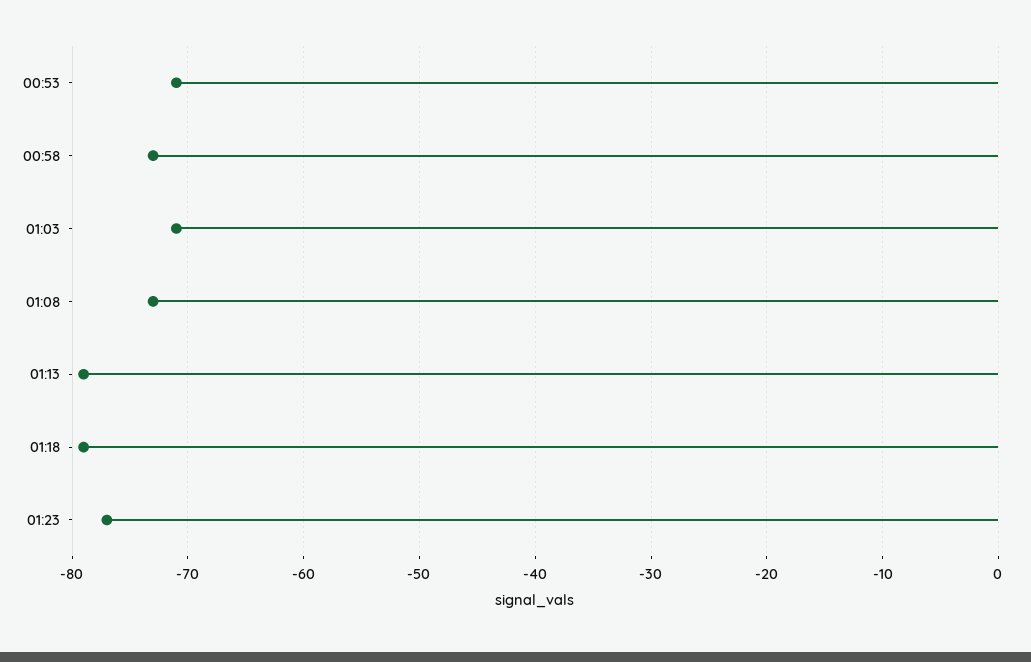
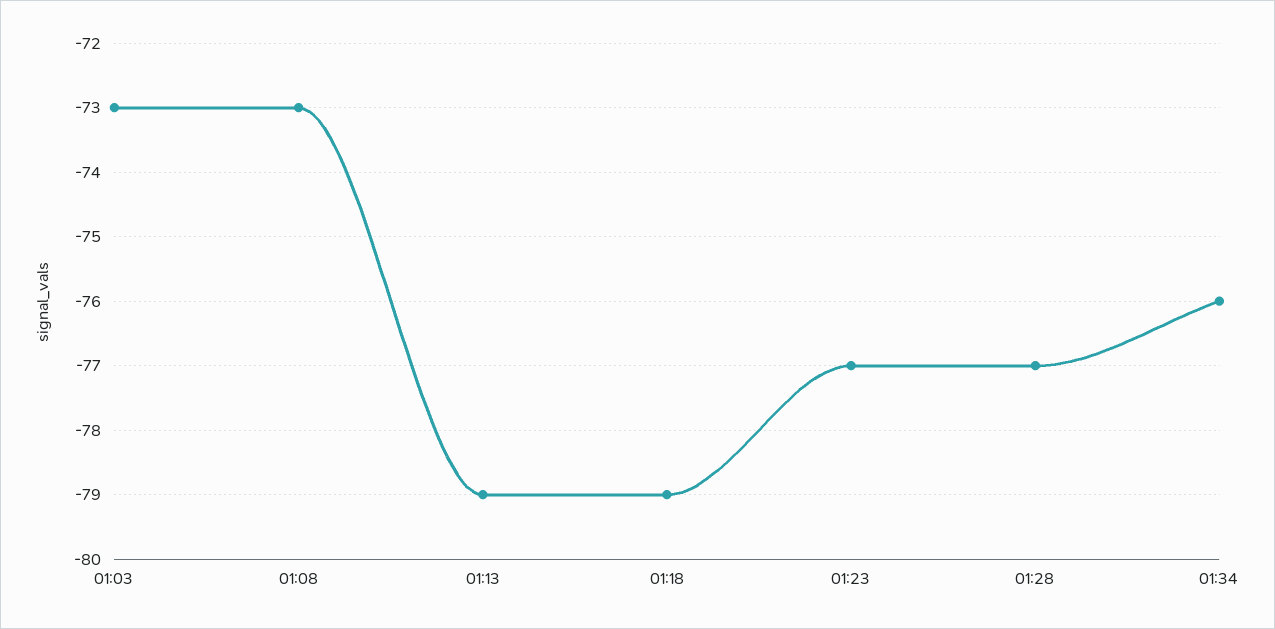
00:53: -71 -> none
00:58: -73 -> none
01:03: -71 -> -73
01:28: none -> -77
01:34: none -> -76

